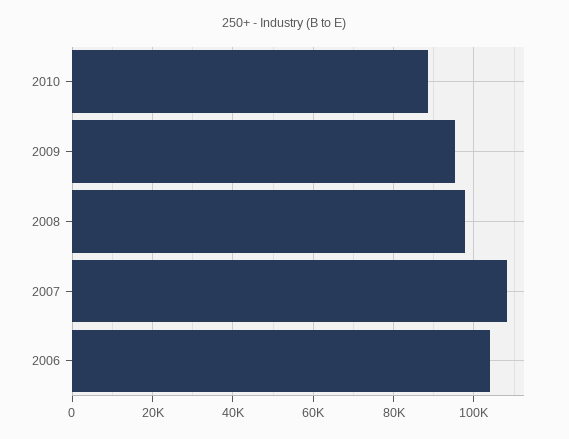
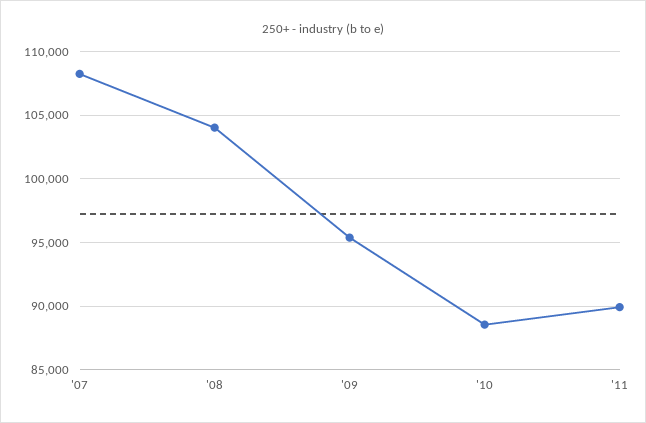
2008: 98000 -> 104000
2006: 104000 -> none
'11: none -> 90000

